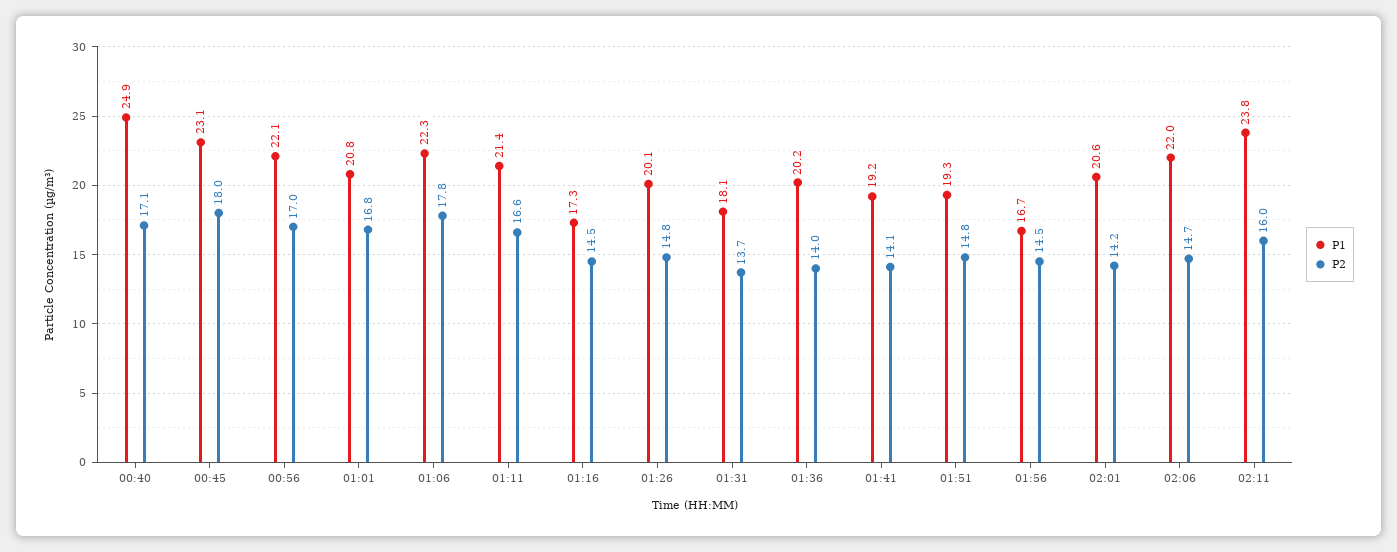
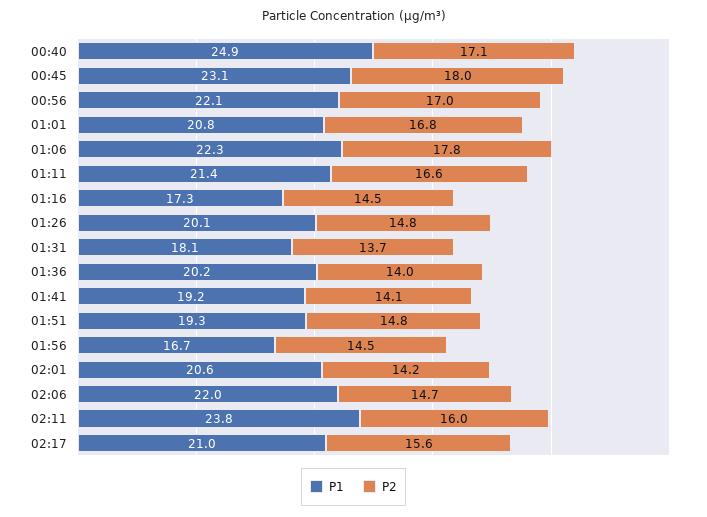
P1, 02:17: none -> 21
P2, 02:17: none -> 15.6

